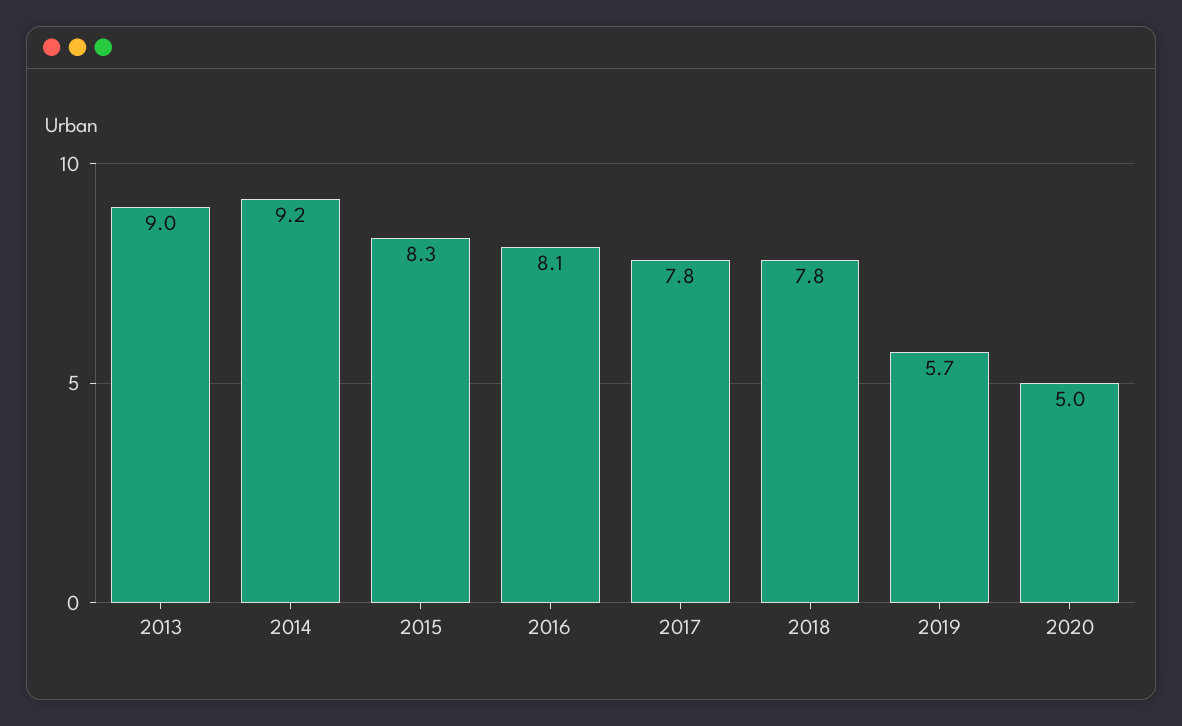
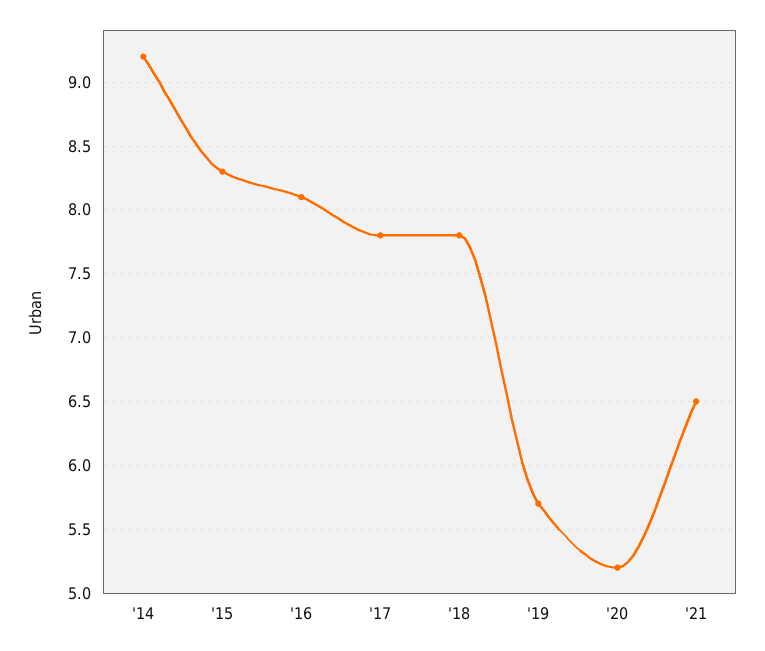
2013: 9 -> none
2020: 5 -> 5.2
'21: none -> 6.5

